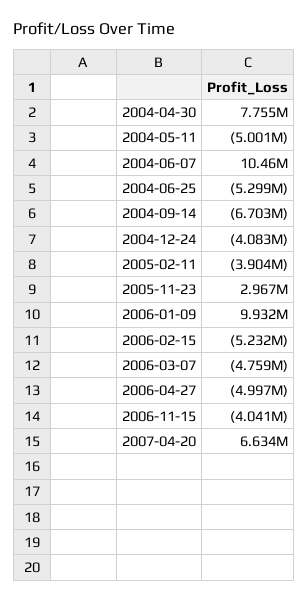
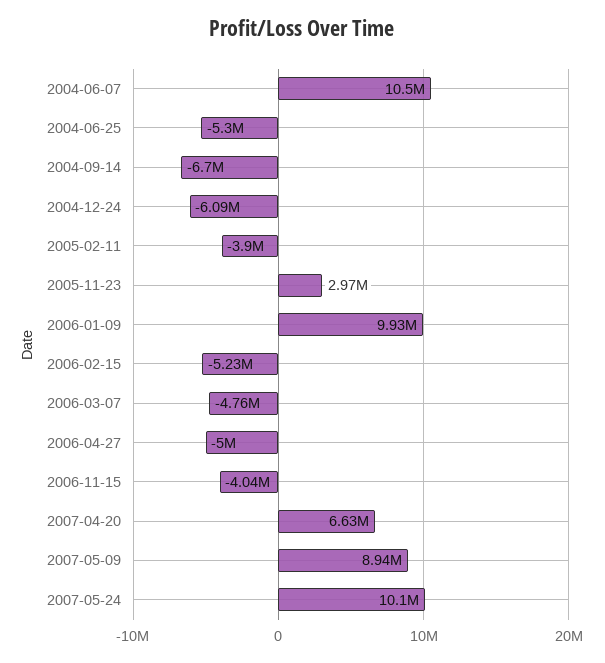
2004-04-30: 7755000 -> none
2004-05-11: -5001000 -> none
2004-12-24: -4083000 -> -6090000
2007-05-09: none -> 8940000
2007-05-24: none -> 10100000

